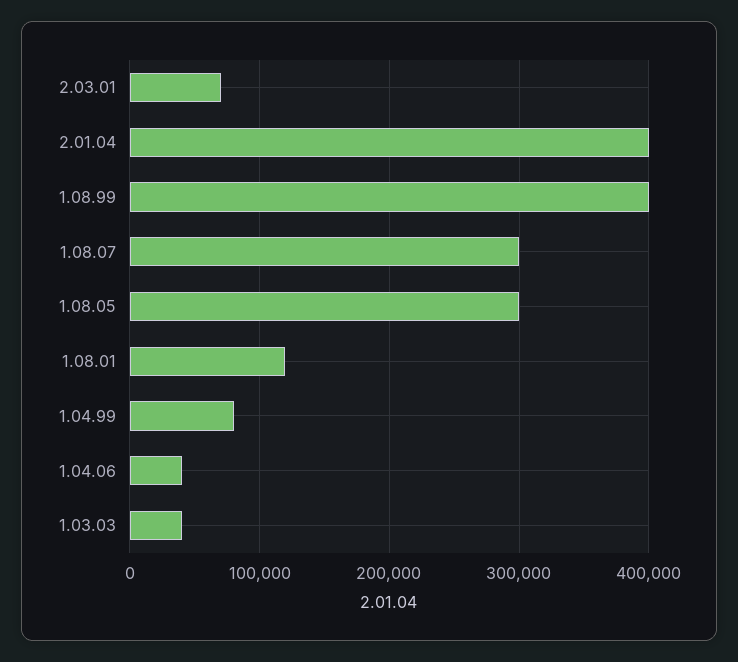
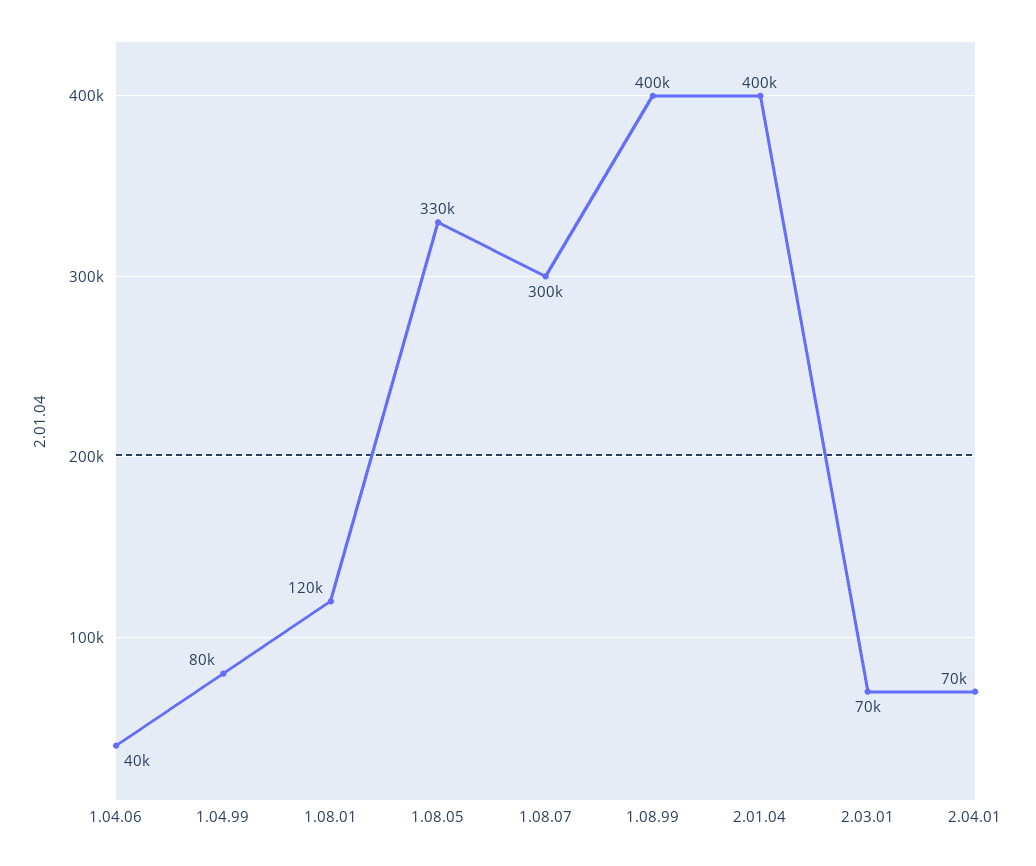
1.08.05: 300000 -> 330000
1.03.03: 40000 -> none
2.04.01: none -> 70000

